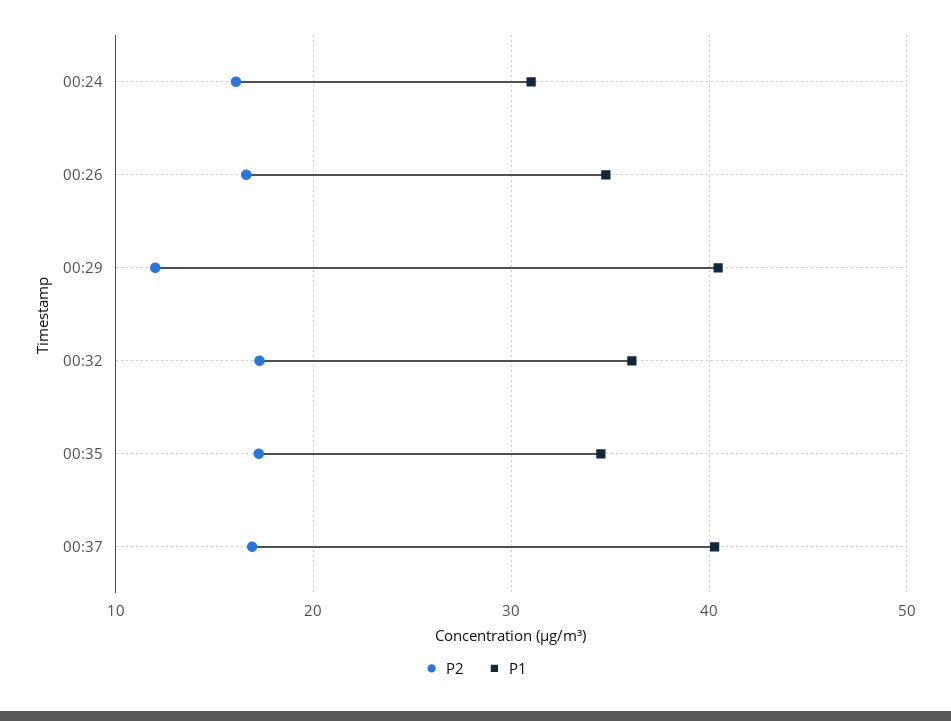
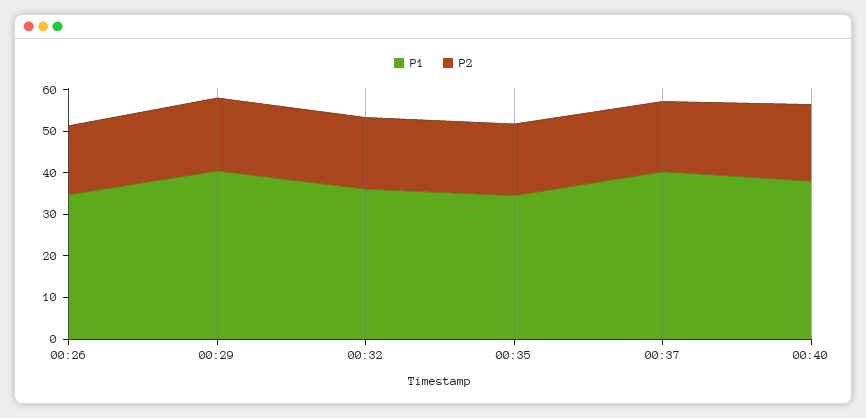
P2, 00:24: 16 -> none
P1, 00:24: 31 -> none
P2, 00:29: 12 -> 18
P1, 00:40: none -> 38
P2, 00:40: none -> 18

